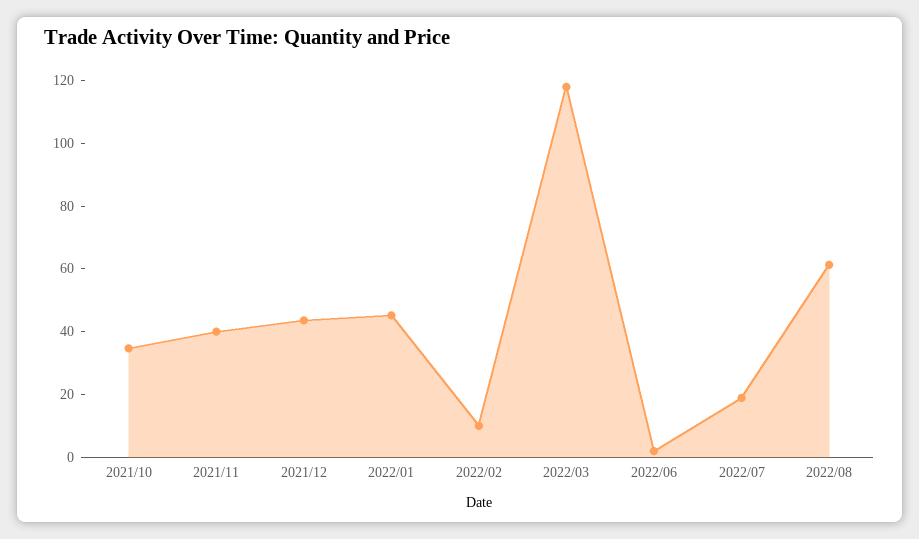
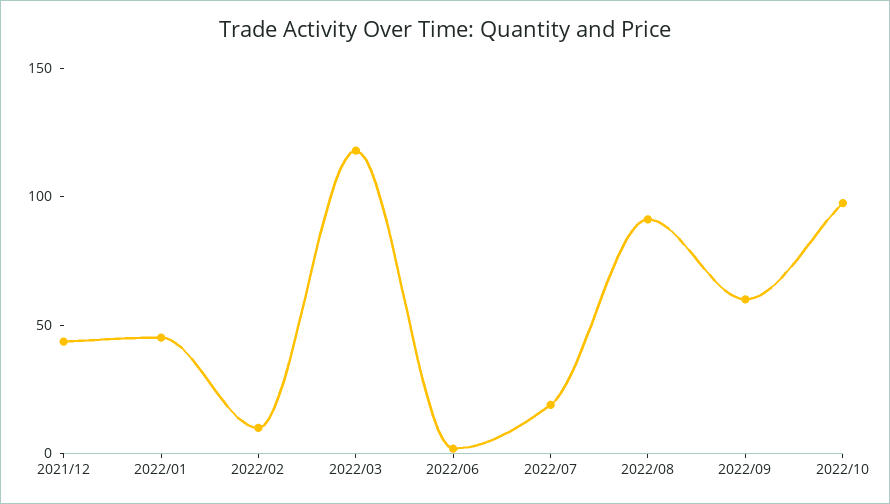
2021/10: 35 -> none
2021/11: 40 -> none
2022/08: 60 -> 90
2022/09: none -> 60
2022/10: none -> 100

